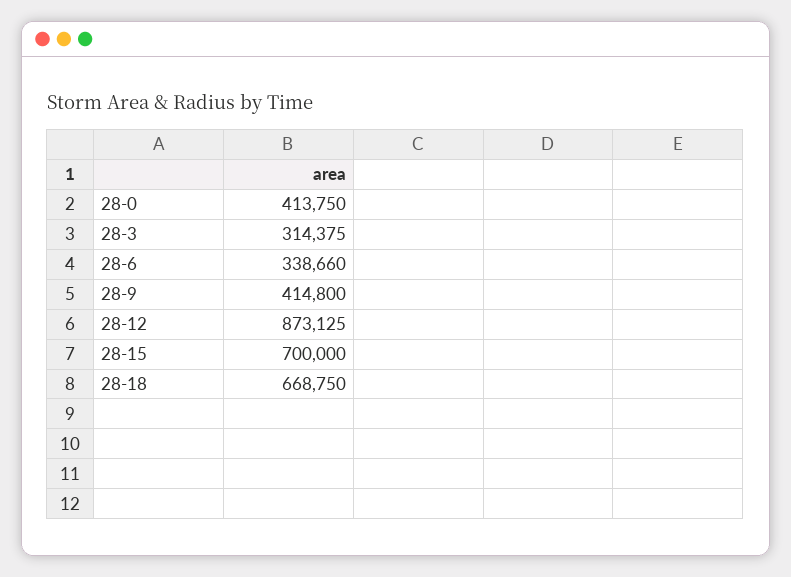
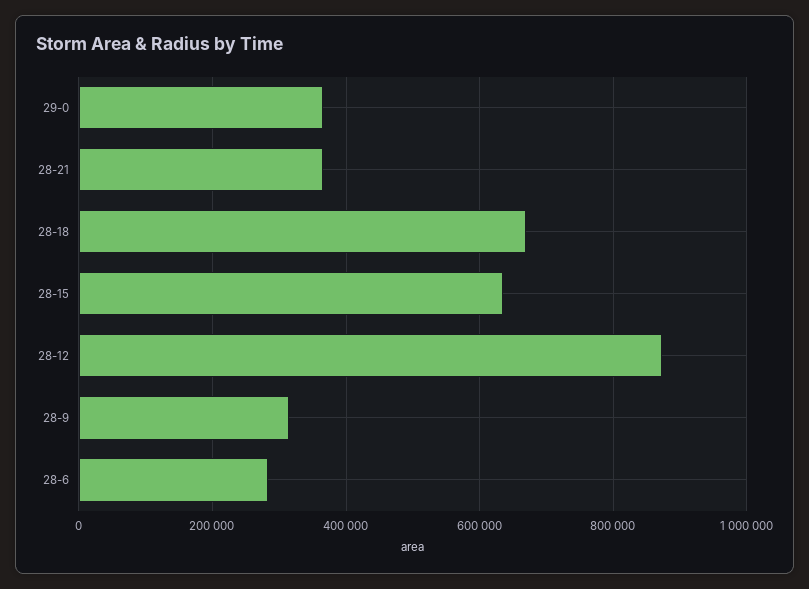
28-0: 413750 -> none
28-3: 314375 -> none
28-6: 338660 -> 280000
28-9: 414800 -> 320000
28-15: 700000 -> 640000
29-0: none -> 360000
28-21: none -> 360000

